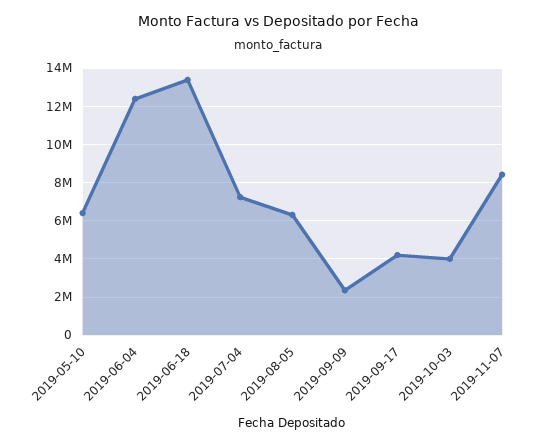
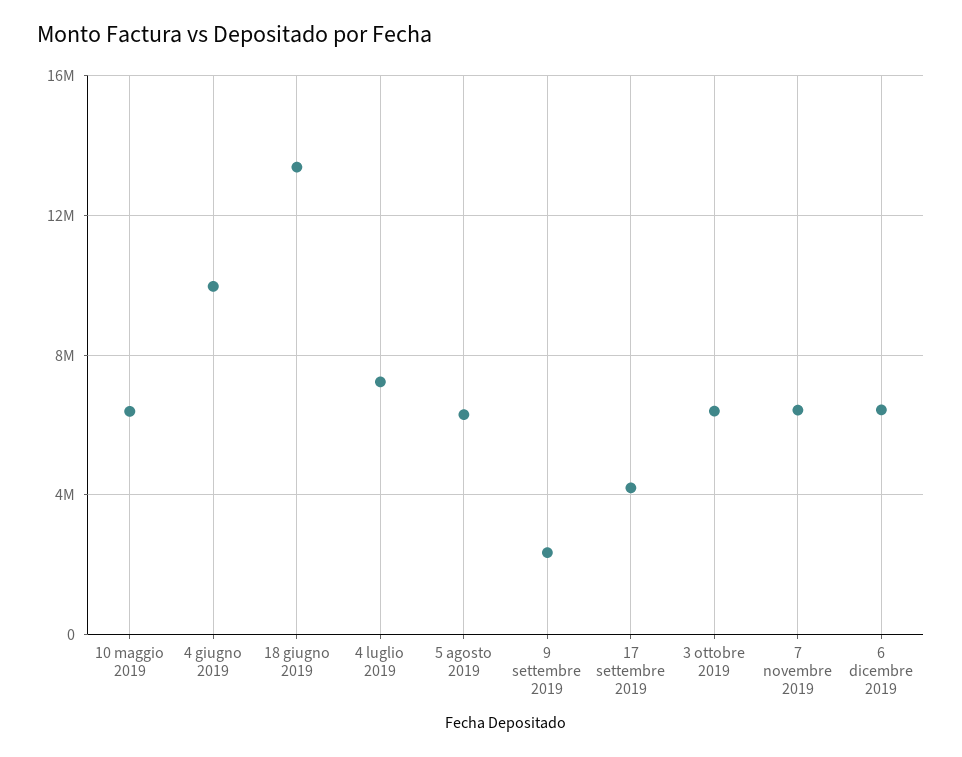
2019-06-04: 12500000 -> 10000000
2019-10-03: 4000000 -> 6500000
2019-11-07: 8500000 -> 6500000
6 dicembre 2019: none -> 6500000

